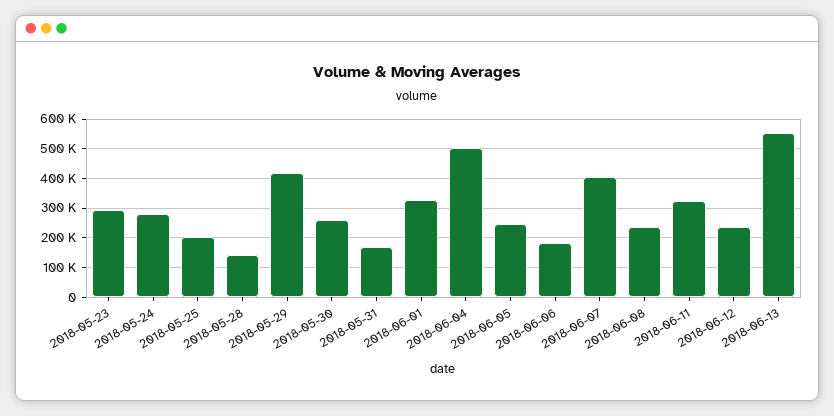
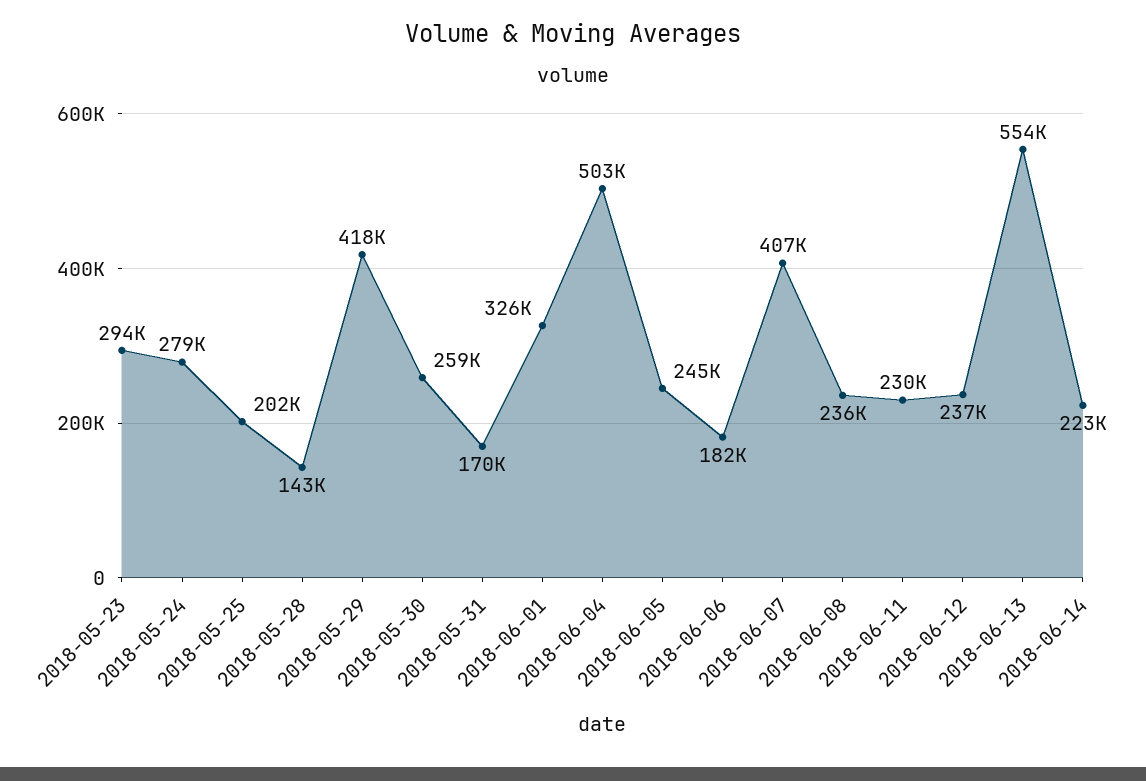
2018-06-11: 325000 -> 230000
2018-06-14: none -> 223000

